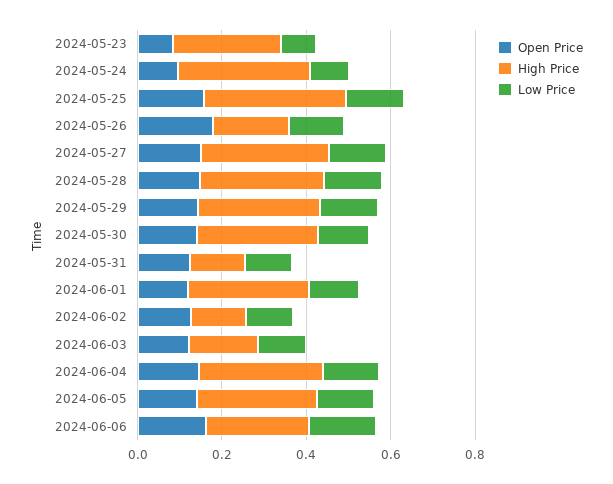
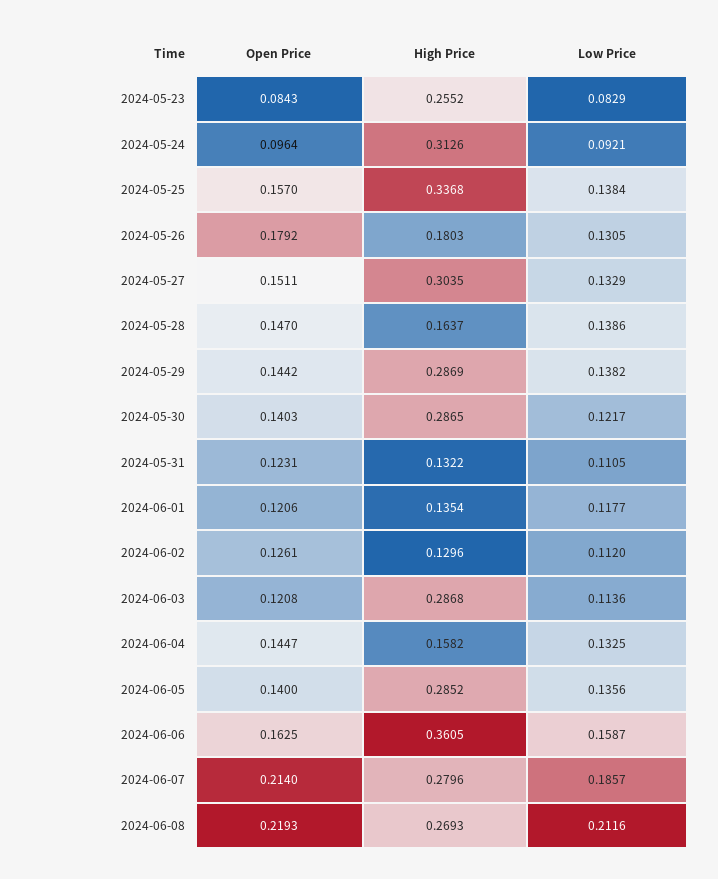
High Price, 2024-05-28: 0.3 -> 0.1637
High Price, 2024-06-01: 0.3 -> 0.1354
High Price, 2024-06-03: 0.15 -> 0.2868
High Price, 2024-06-04: 0.3 -> 0.1582
High Price, 2024-06-06: 0.25 -> 0.3605
Open Price, 2024-06-07: none -> 0.214
High Price, 2024-06-07: none -> 0.2796
Low Price, 2024-06-07: none -> 0.1857
Open Price, 2024-06-08: none -> 0.2193
High Price, 2024-06-08: none -> 0.2693
Low Price, 2024-06-08: none -> 0.2116

